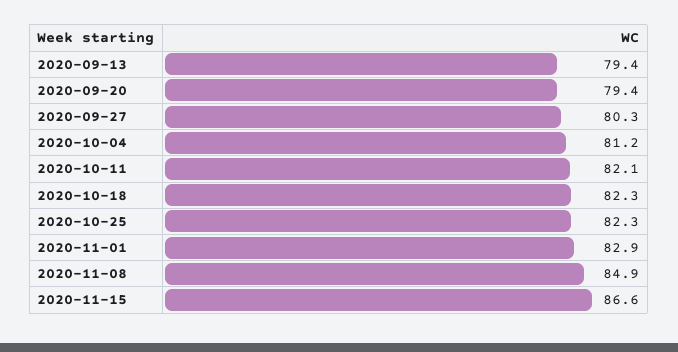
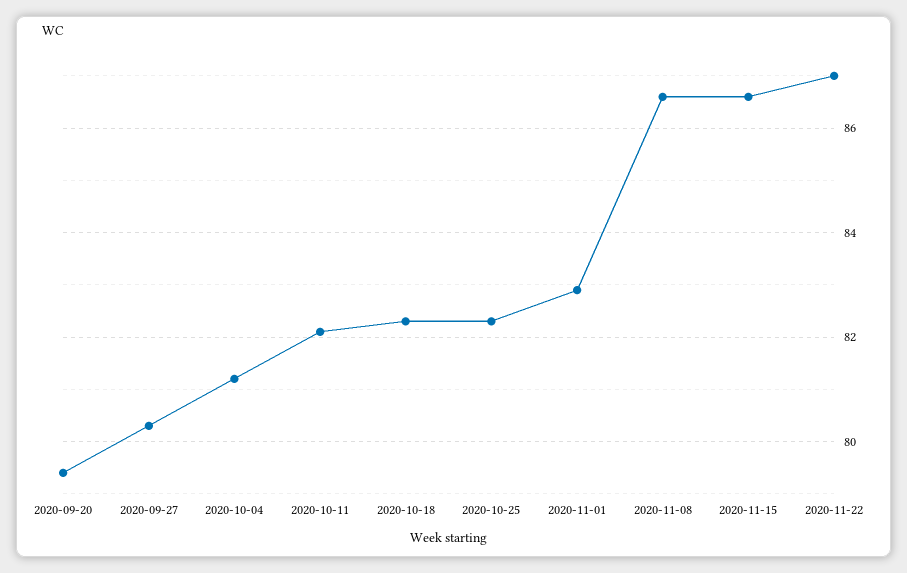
2020-09-13: 79.4 -> none
2020-11-08: 84.9 -> 86.5
2020-11-22: none -> 87

